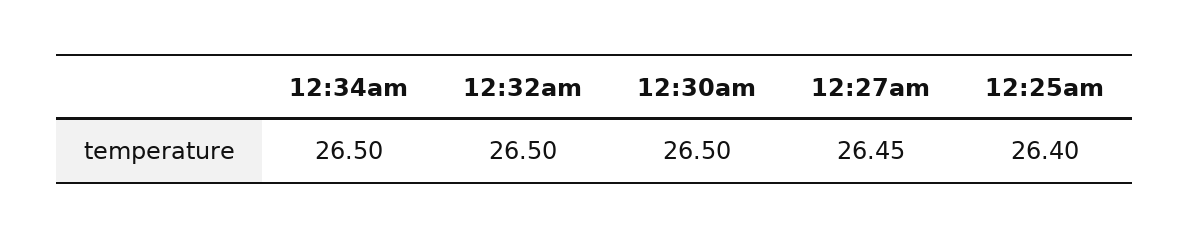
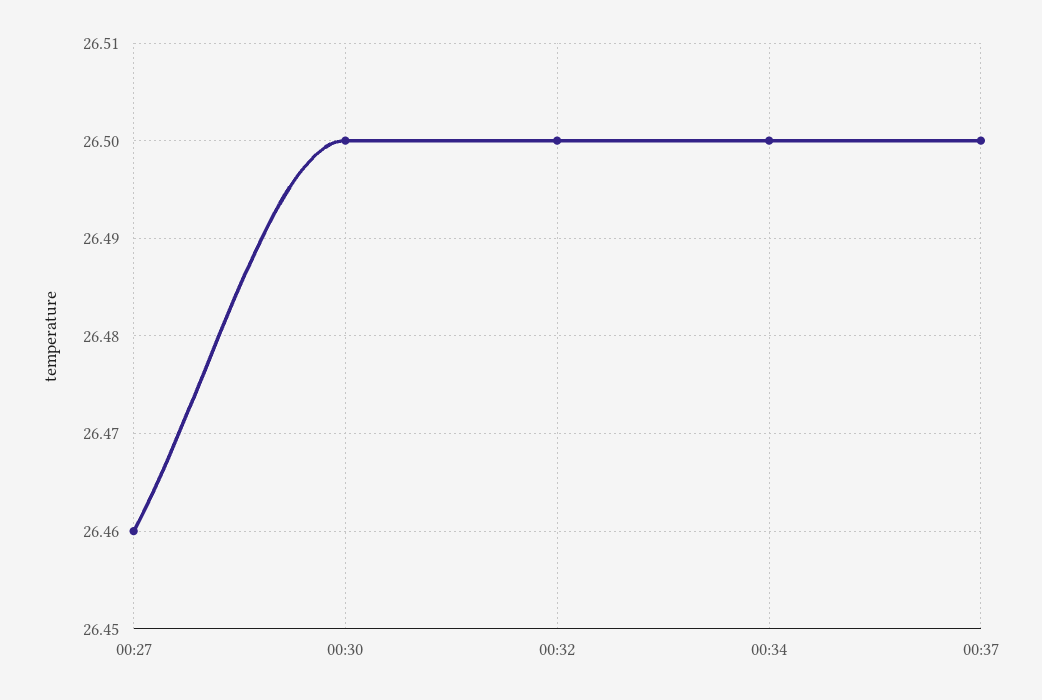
12:27am: 26.45 -> 26.46
12:25am: 26.4 -> none
00:37: none -> 26.5

